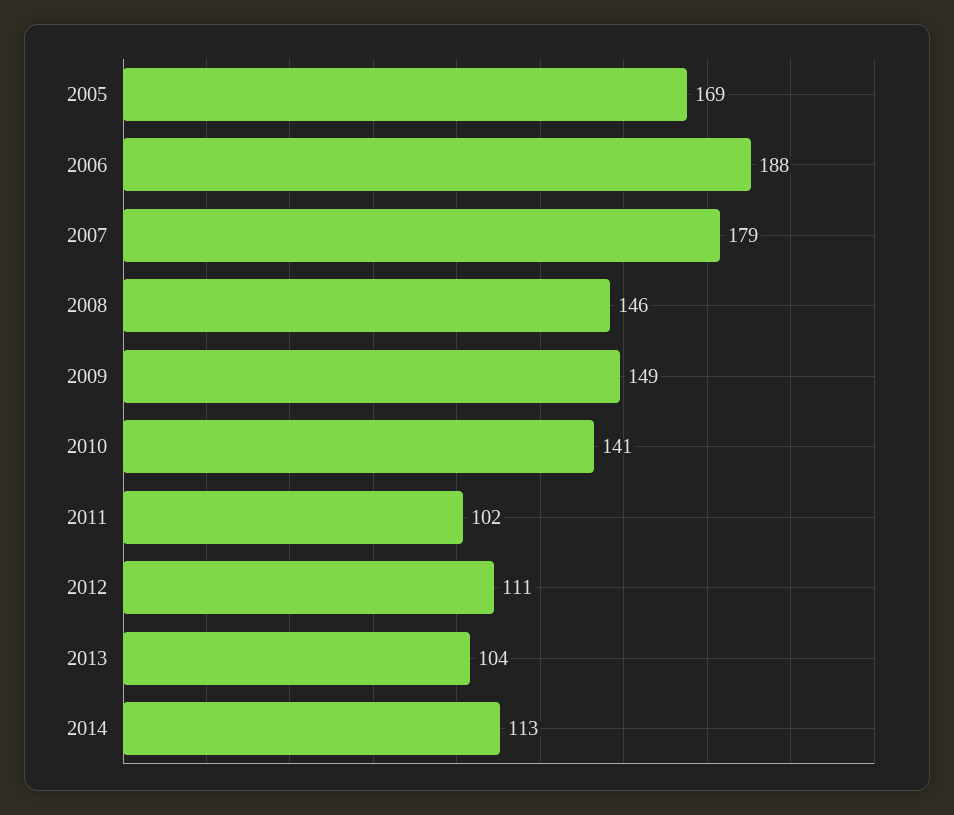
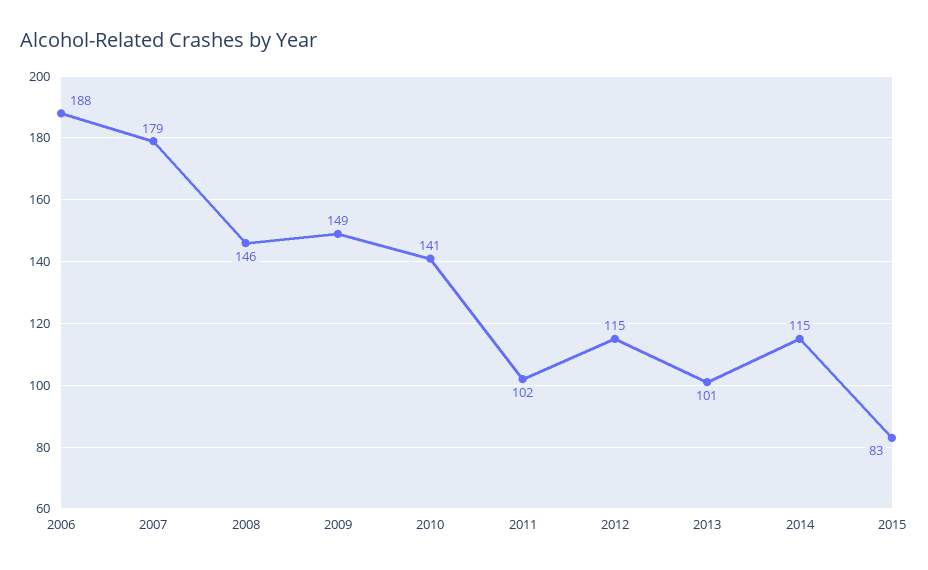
2005: 169 -> none
2012: 111 -> 115
2013: 104 -> 101
2014: 113 -> 115
2015: none -> 83

